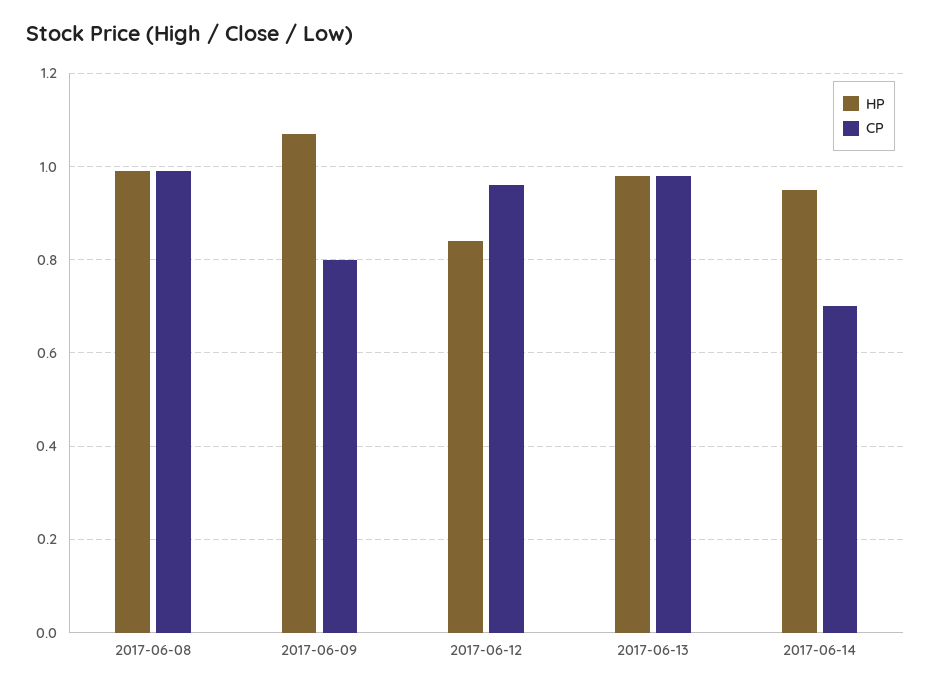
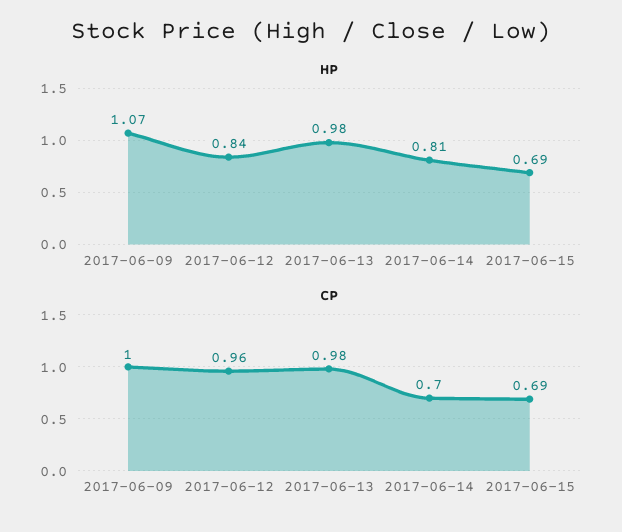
HP, 2017-06-08: 1 -> none
CP, 2017-06-08: 1 -> none
CP, 2017-06-09: 0.8 -> 1
HP, 2017-06-14: 0.95 -> 0.81
HP, 2017-06-15: none -> 0.69
CP, 2017-06-15: none -> 0.69

